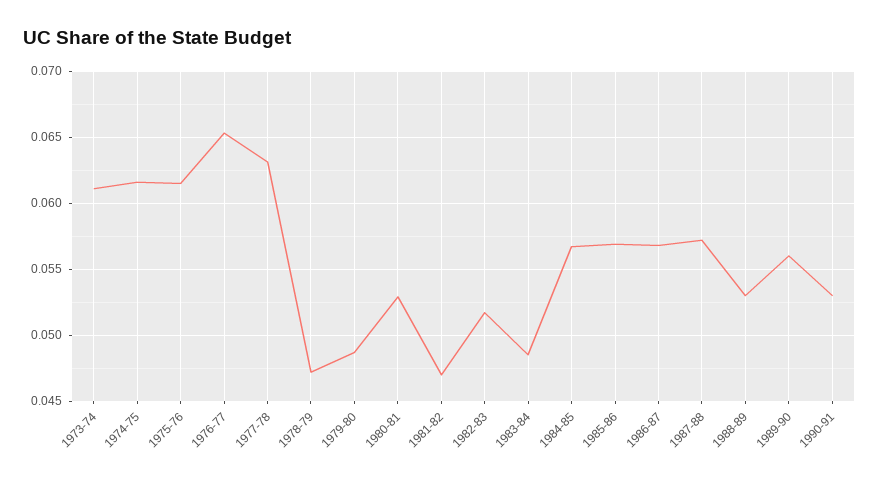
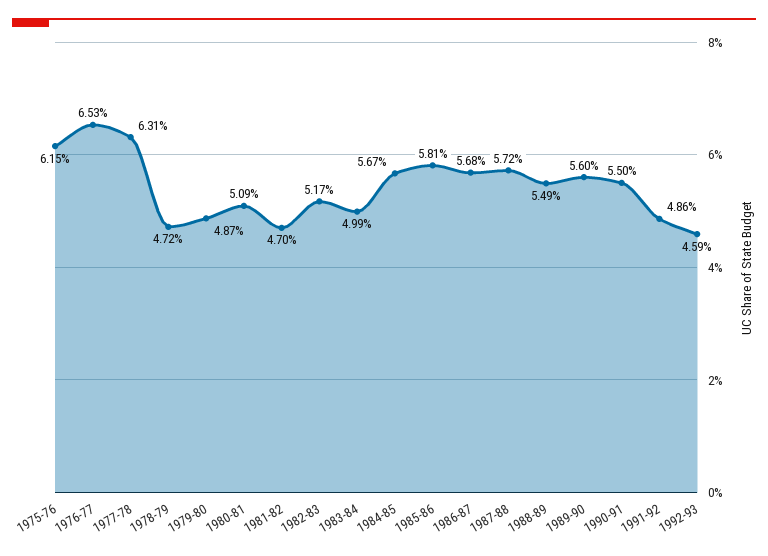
1973-74: 0.061 -> none
1974-75: 0.0615 -> none
1980-81: 0.053 -> 0.0509
1983-84: 0.0485 -> 0.0499
1985-86: 0.057 -> 0.0581
1988-89: 0.053 -> 0.0549
1990-91: 0.053 -> 0.055
1991-92: none -> 0.0486
1992-93: none -> 0.0459

